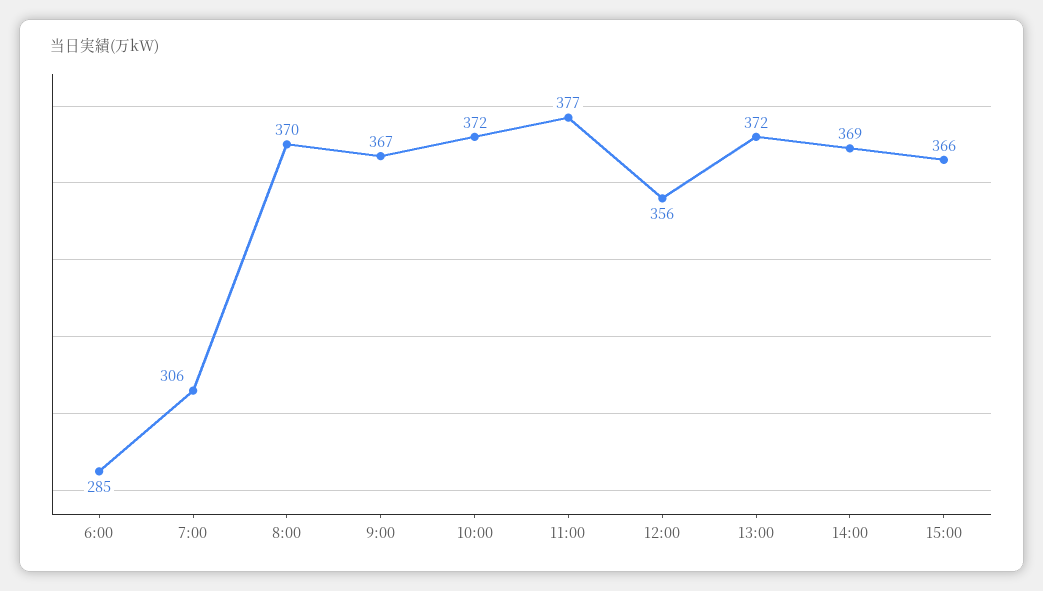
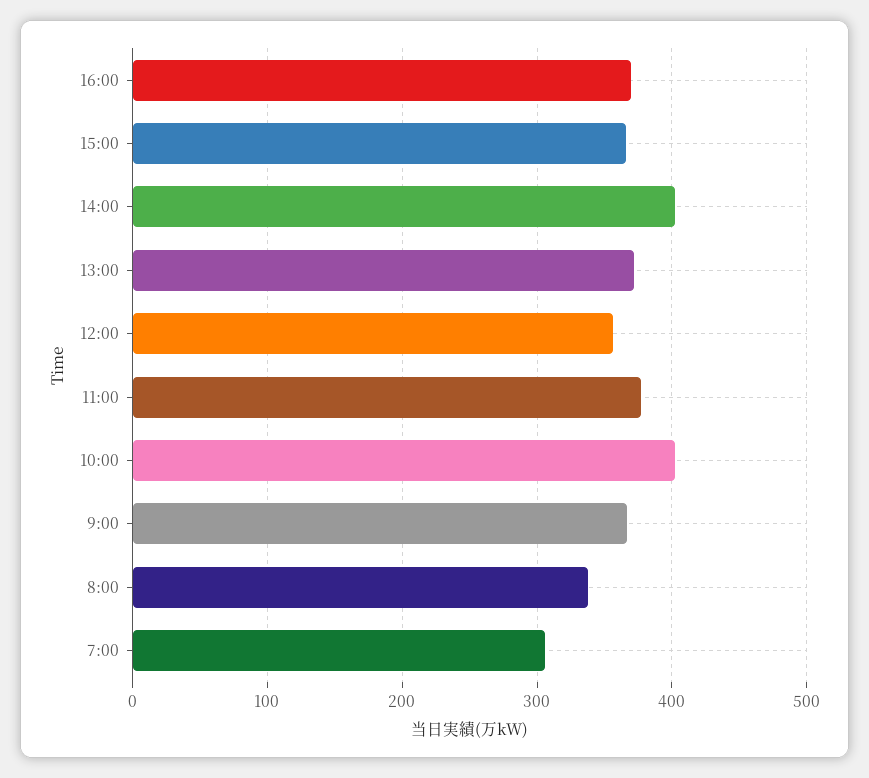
6:00: 285 -> none
8:00: 370 -> 340
10:00: 372 -> 400
14:00: 369 -> 400
16:00: none -> 370

